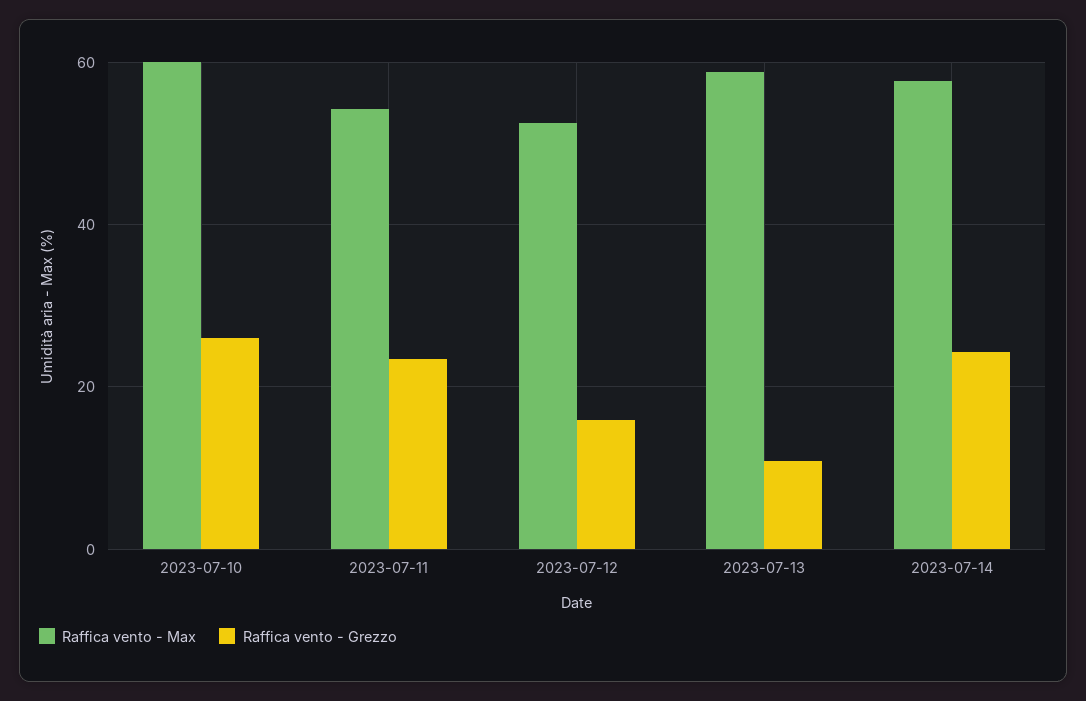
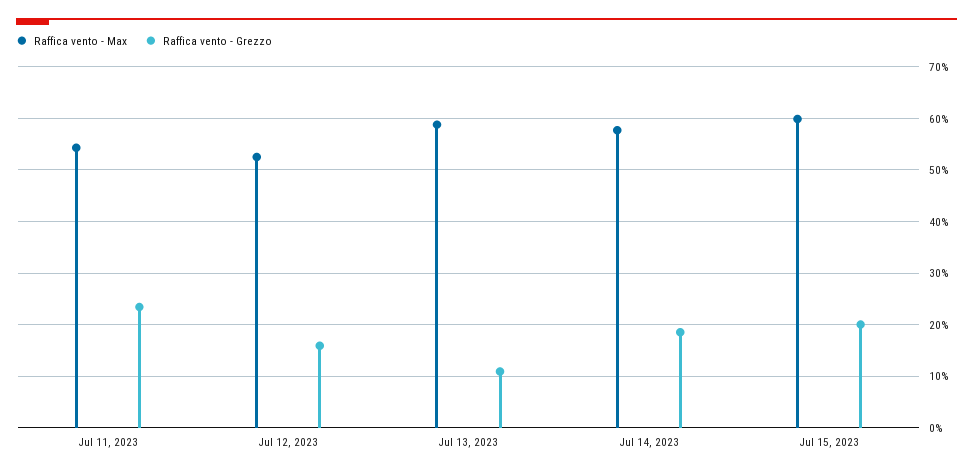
Raffica vento - Max, 2023-07-10: 60 -> none
Raffica vento - Grezzo, 2023-07-10: 26 -> none
Raffica vento - Grezzo, 2023-07-14: 24 -> 18
Raffica vento - Max, Jul 15, 2023: none -> 60
Raffica vento - Grezzo, Jul 15, 2023: none -> 20

